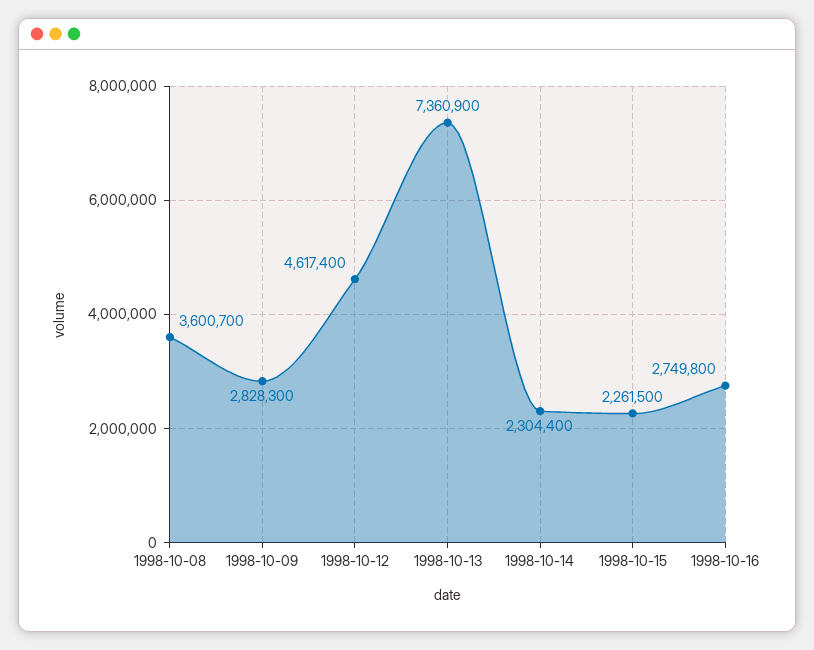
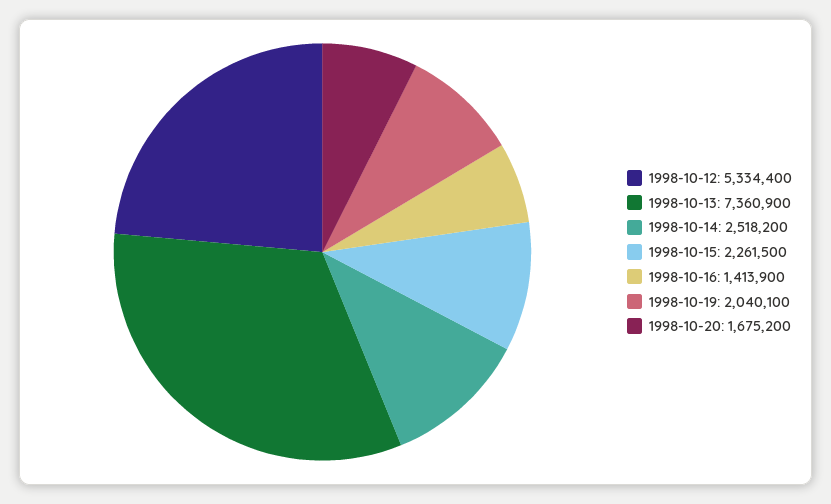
1998-10-08: 3600700 -> none
1998-10-09: 2828300 -> none
1998-10-12: 4617400 -> 5334400
1998-10-14: 2304400 -> 2518200
1998-10-16: 2749800 -> 1413900
1998-10-19: none -> 2040100
1998-10-20: none -> 1675200

